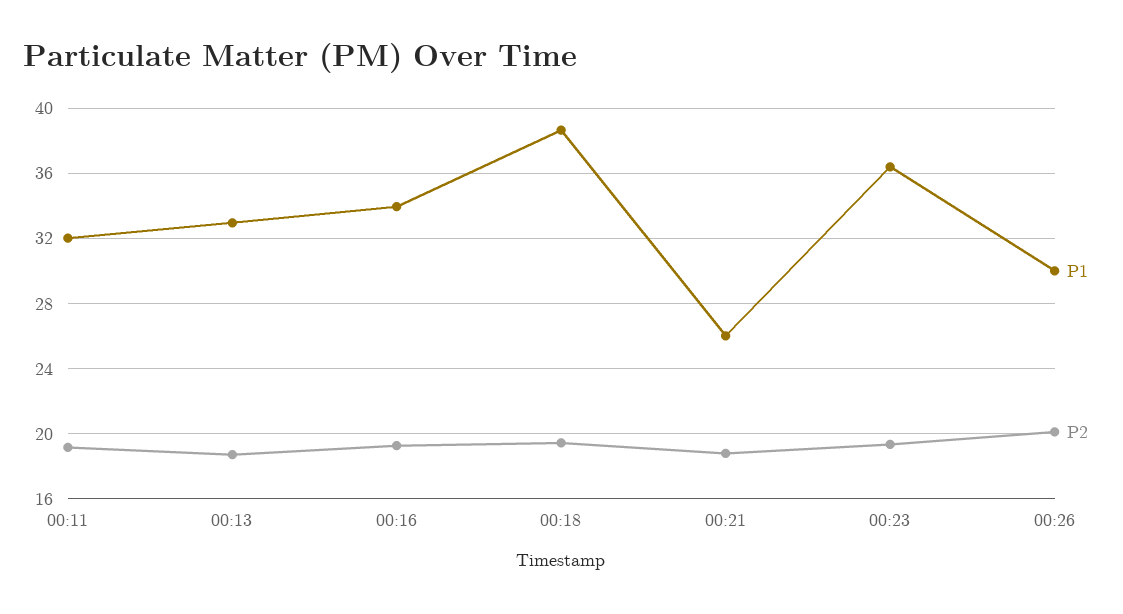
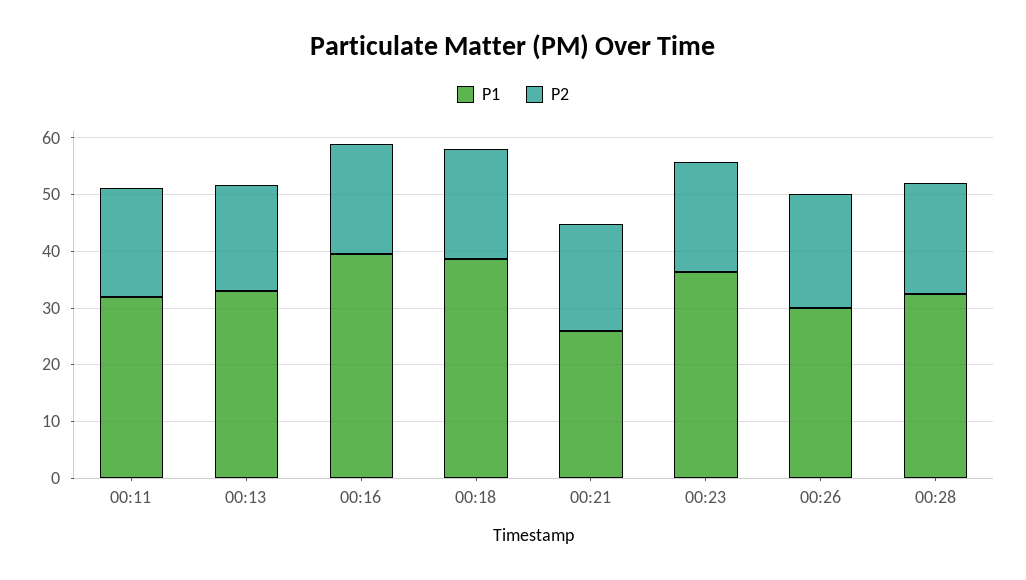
P1, 00:16: 34 -> 40
P1, 00:28: none -> 32
P2, 00:28: none -> 20

